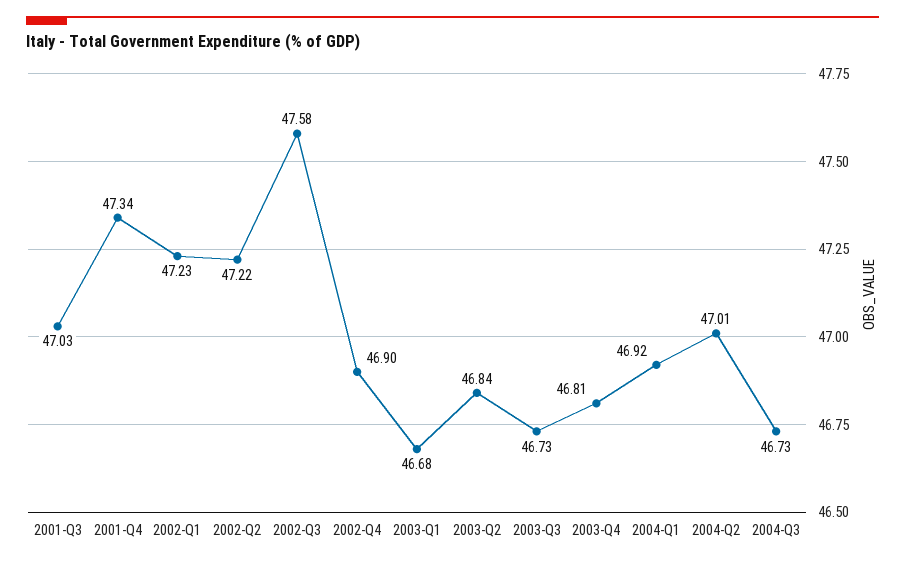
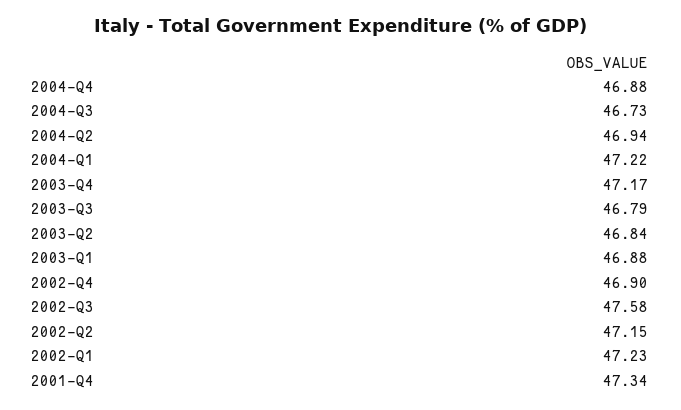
2001-Q3: 47.03 -> none
2002-Q2: 47.22 -> 47.15
2003-Q1: 46.68 -> 46.88
2003-Q3: 46.73 -> 46.79
2003-Q4: 46.81 -> 47.17
2004-Q1: 46.92 -> 47.22
2004-Q2: 47.01 -> 46.94
2004-Q4: none -> 46.88

